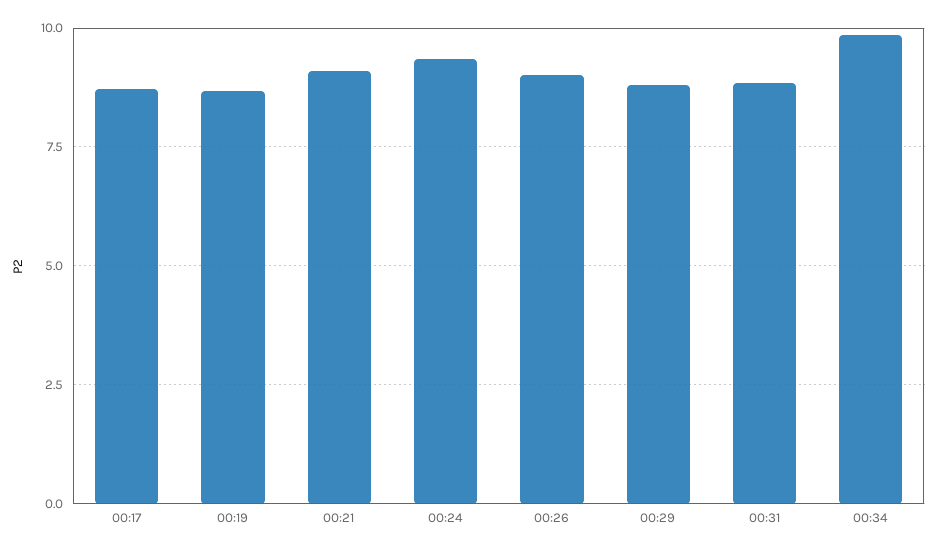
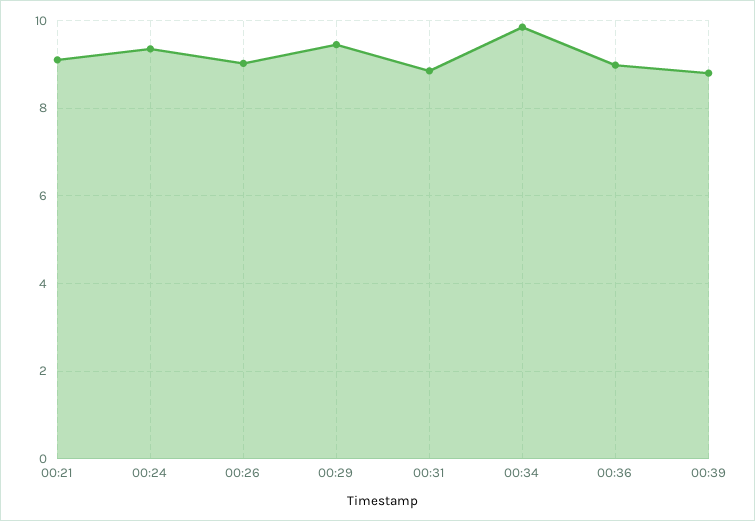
00:17: 8.75 -> none
00:19: 8.75 -> none
00:29: 8.75 -> 9.4
00:36: none -> 9
00:39: none -> 8.8

